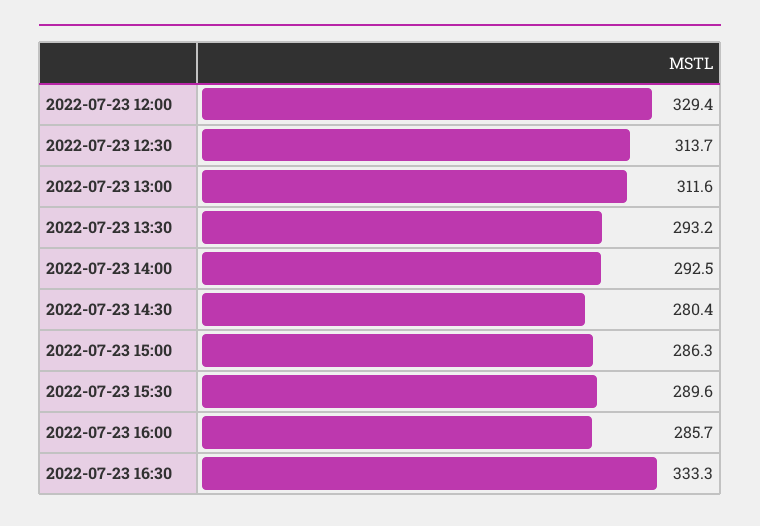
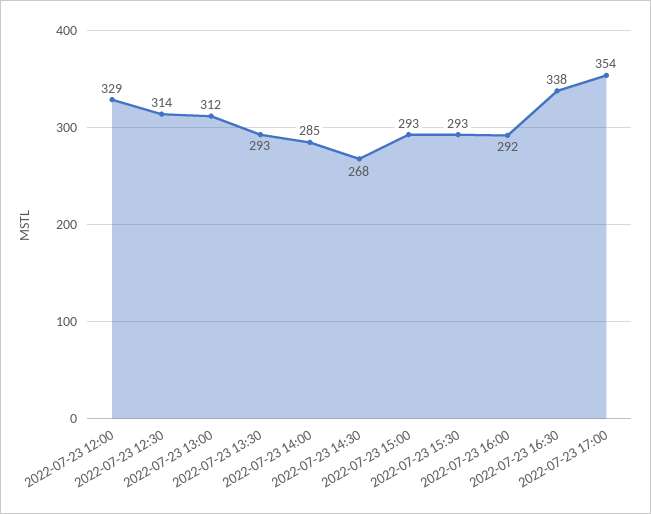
2022-07-23 14:00: 292.5 -> 285
2022-07-23 14:30: 280.4 -> 268
2022-07-23 15:00: 286.3 -> 293
2022-07-23 15:30: 289.6 -> 293
2022-07-23 16:00: 285.7 -> 292
2022-07-23 16:30: 333.3 -> 338
2022-07-23 17:00: none -> 354

